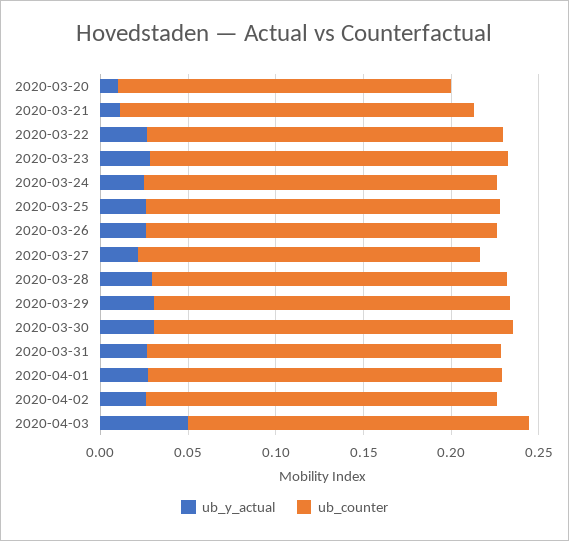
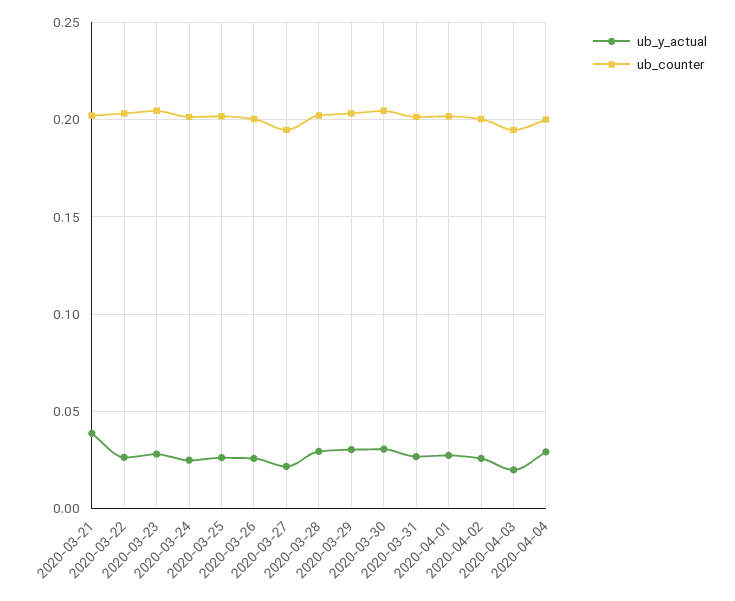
ub_y_actual, 2020-03-20: 0.01 -> none
ub_counter, 2020-03-20: 0.19 -> none
ub_y_actual, 2020-03-21: 0.01 -> 0.04
ub_y_actual, 2020-04-03: 0.05 -> 0.02
ub_y_actual, 2020-04-04: none -> 0.03
ub_counter, 2020-04-04: none -> 0.2

